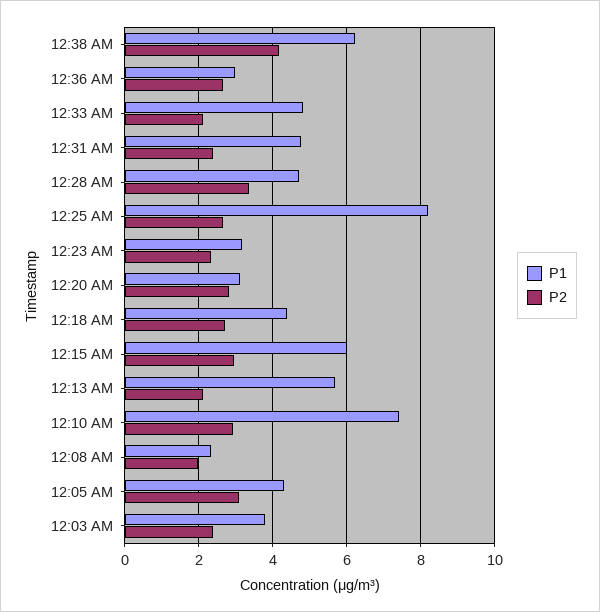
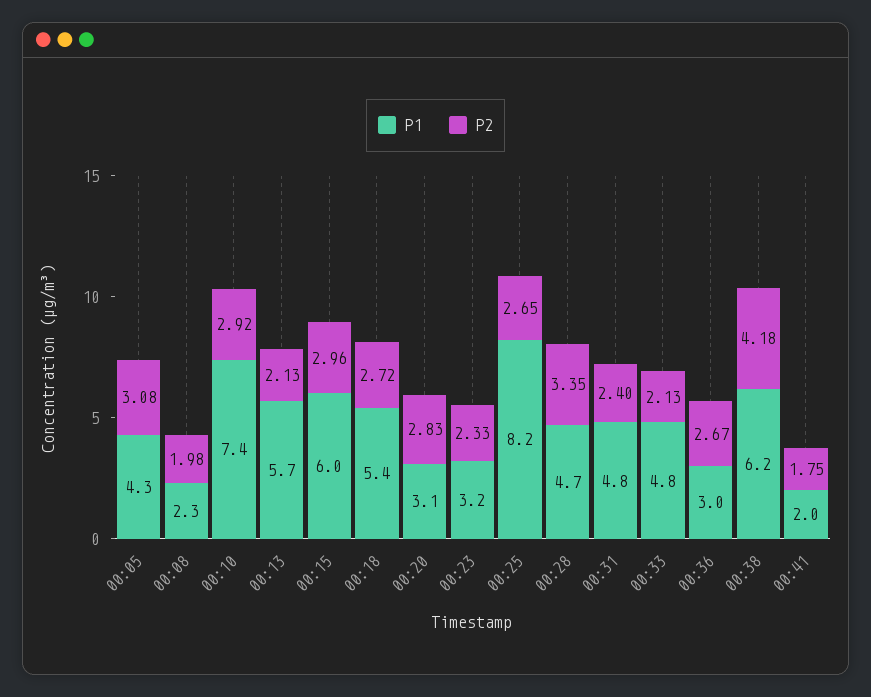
P1, 12:18 AM: 4.4 -> 5.4
P1, 12:03 AM: 3.8 -> none
P2, 12:03 AM: 2.4 -> none
P1, 00:41: none -> 2
P2, 00:41: none -> 1.75

